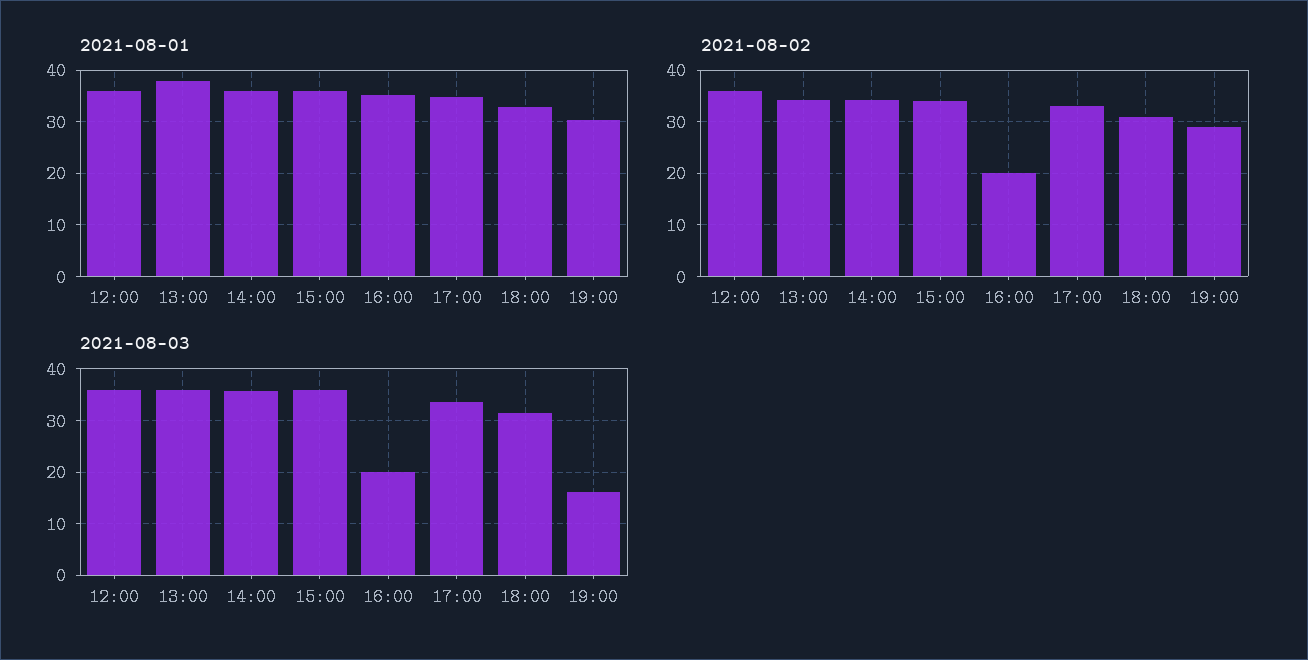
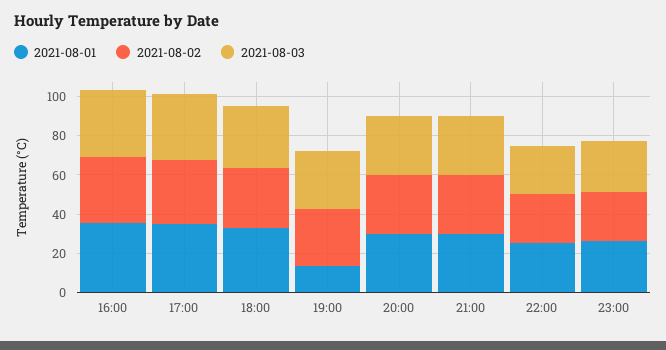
2021-08-01, 12:00: 36 -> none
2021-08-01, 13:00: 38 -> none
2021-08-01, 14:00: 36 -> none
2021-08-01, 15:00: 36 -> none
2021-08-01, 19:00: 30 -> 15
2021-08-02, 12:00: 36 -> none
2021-08-02, 13:00: 34 -> none
2021-08-02, 14:00: 34 -> none
2021-08-02, 15:00: 34 -> none
2021-08-02, 16:00: 20 -> 35
2021-08-03, 12:00: 36 -> none
2021-08-03, 13:00: 36 -> none
2021-08-03, 14:00: 36 -> none
2021-08-03, 15:00: 36 -> none
2021-08-03, 16:00: 20 -> 35
2021-08-03, 19:00: 16 -> 30
2021-08-01, 20:00: none -> 30
2021-08-02, 20:00: none -> 30
2021-08-03, 20:00: none -> 30
2021-08-01, 21:00: none -> 30
2021-08-02, 21:00: none -> 30
2021-08-03, 21:00: none -> 30
2021-08-01, 22:00: none -> 25
2021-08-02, 22:00: none -> 25
2021-08-03, 22:00: none -> 25
2021-08-01, 23:00: none -> 25
2021-08-02, 23:00: none -> 25
2021-08-03, 23:00: none -> 25

